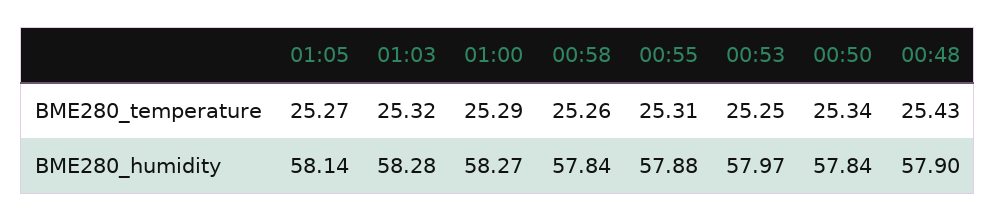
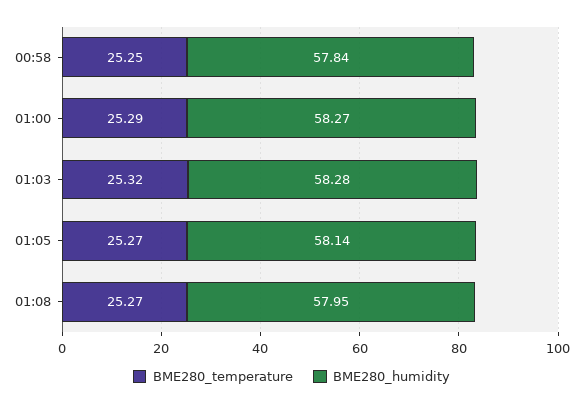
BME280_temperature, 00:58: 25.26 -> 25.25
BME280_temperature, 00:55: 25.31 -> none
BME280_temperature, 00:53: 25.25 -> none
BME280_temperature, 00:50: 25.34 -> none
BME280_temperature, 00:48: 25.43 -> none
BME280_humidity, 00:55: 57.88 -> none
BME280_humidity, 00:53: 57.97 -> none
BME280_humidity, 00:50: 57.84 -> none
BME280_humidity, 00:48: 57.9 -> none
BME280_temperature, 01:08: none -> 25.27
BME280_humidity, 01:08: none -> 57.95

